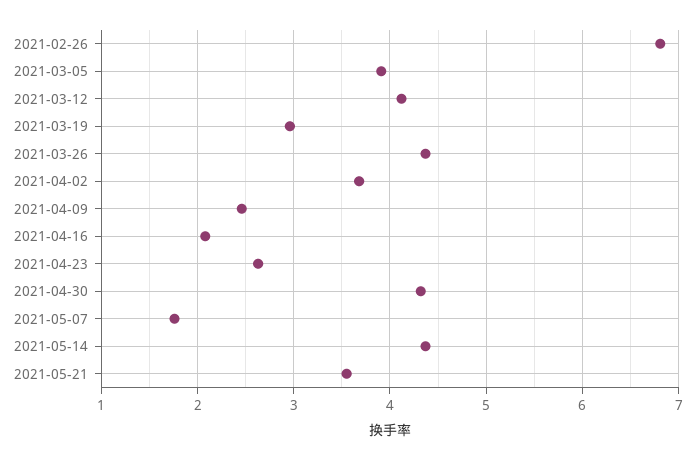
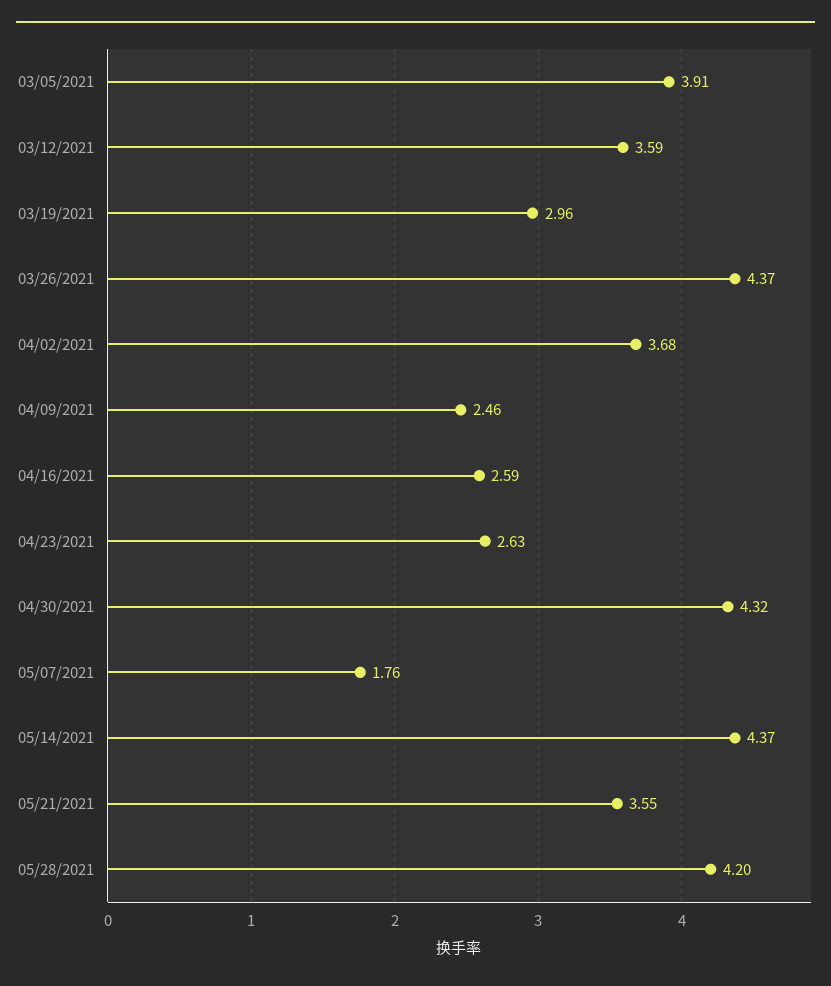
2021-02-26: 6.8 -> none
2021-03-12: 4.1 -> 3.59
2021-04-16: 2.1 -> 2.59
05/28/2021: none -> 4.2

